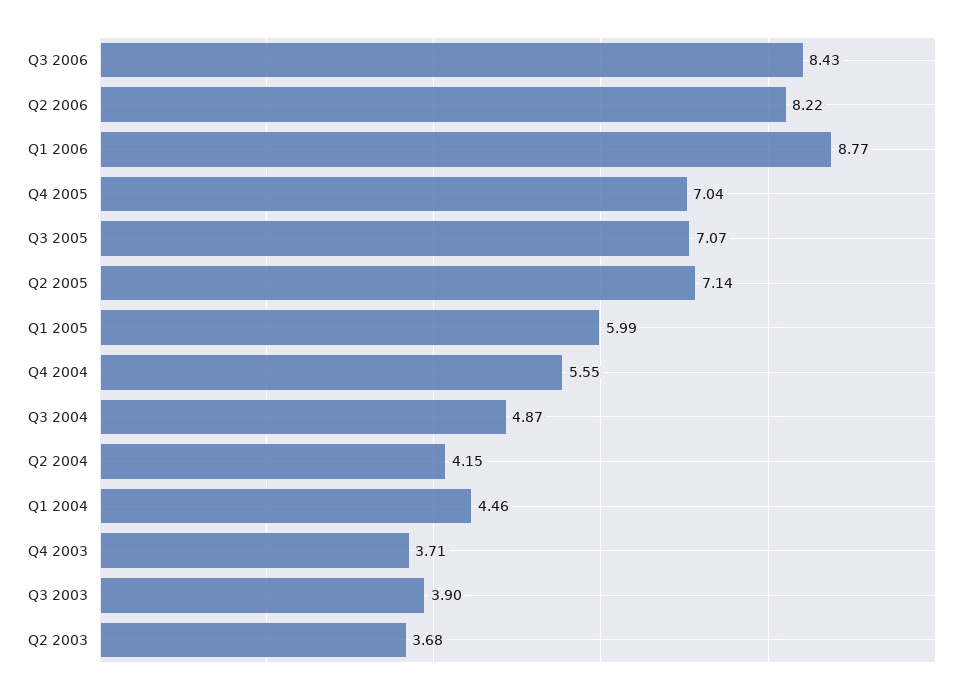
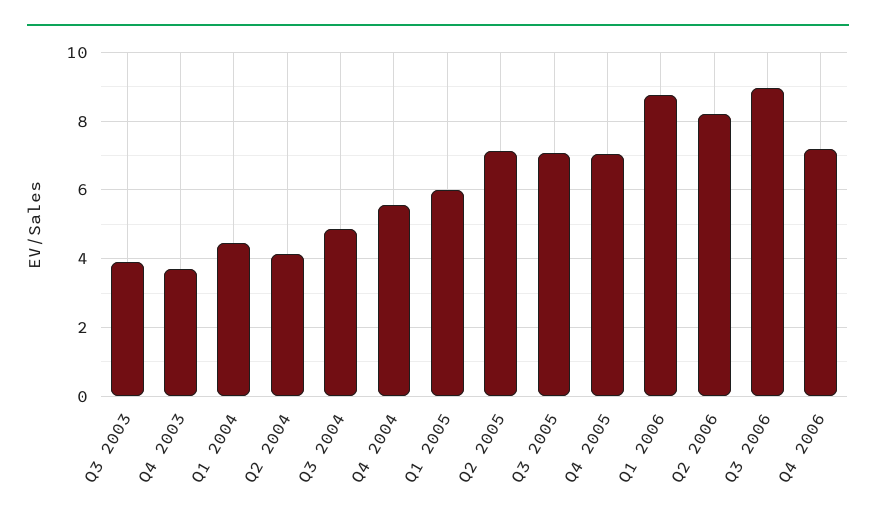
Q3 2006: 8.43 -> 9
Q2 2003: 3.68 -> none
Q4 2006: none -> 7.2

